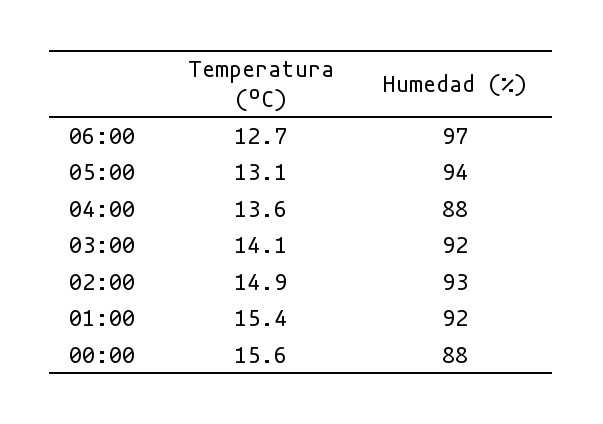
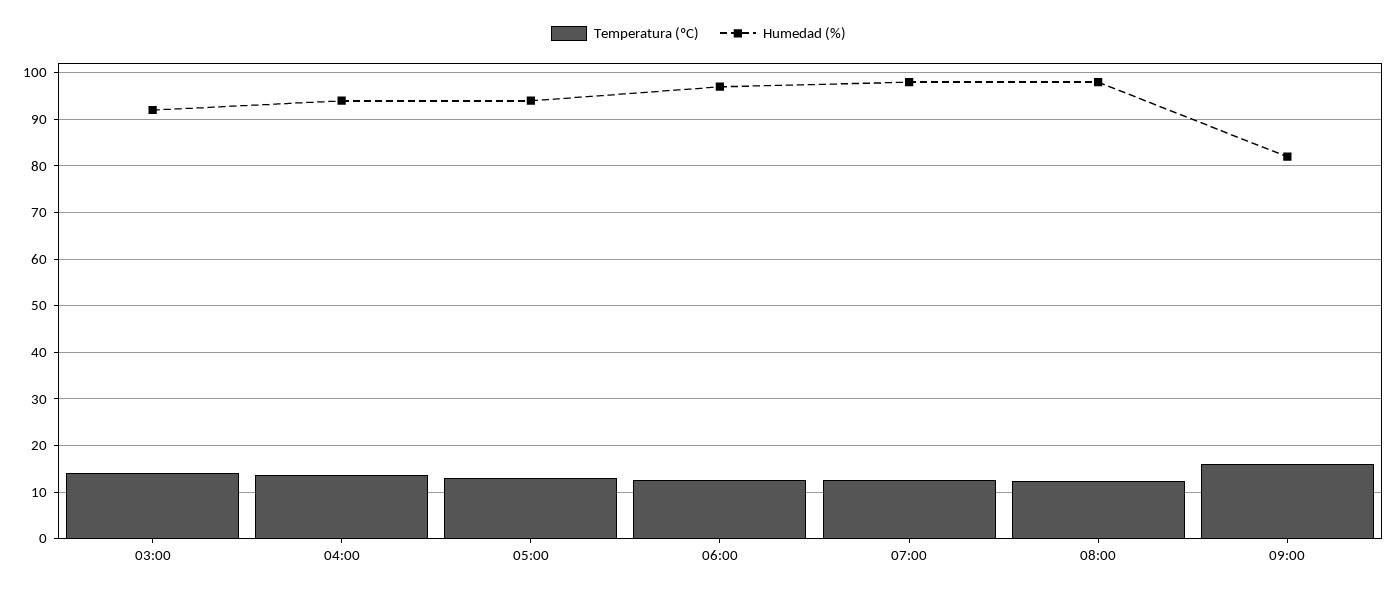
Humedad (%), 04:00: 88 -> 94
Temperatura (ºC), 02:00: 14.9 -> none
Humedad (%), 02:00: 93 -> none
Temperatura (ºC), 01:00: 15.4 -> none
Humedad (%), 01:00: 92 -> none
Temperatura (ºC), 00:00: 15.6 -> none
Humedad (%), 00:00: 88 -> none
Temperatura (ºC), 07:00: none -> 12
Humedad (%), 07:00: none -> 98
Temperatura (ºC), 08:00: none -> 12
Humedad (%), 08:00: none -> 98
Temperatura (ºC), 09:00: none -> 16
Humedad (%), 09:00: none -> 82

